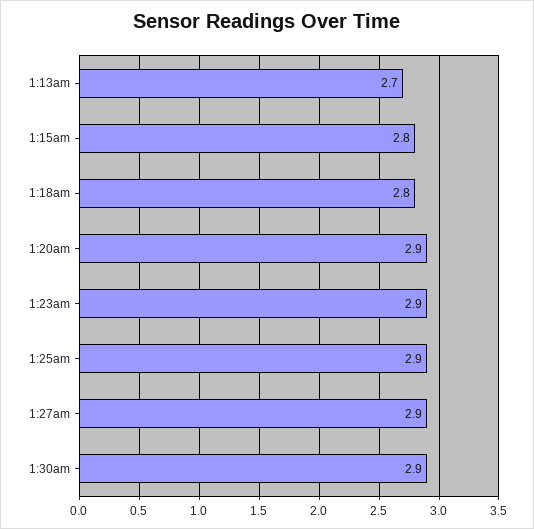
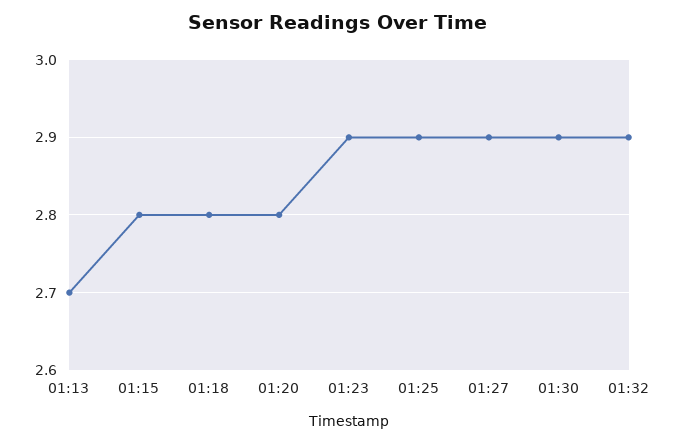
1:20am: 2.9 -> 2.8
01:32: none -> 2.9

